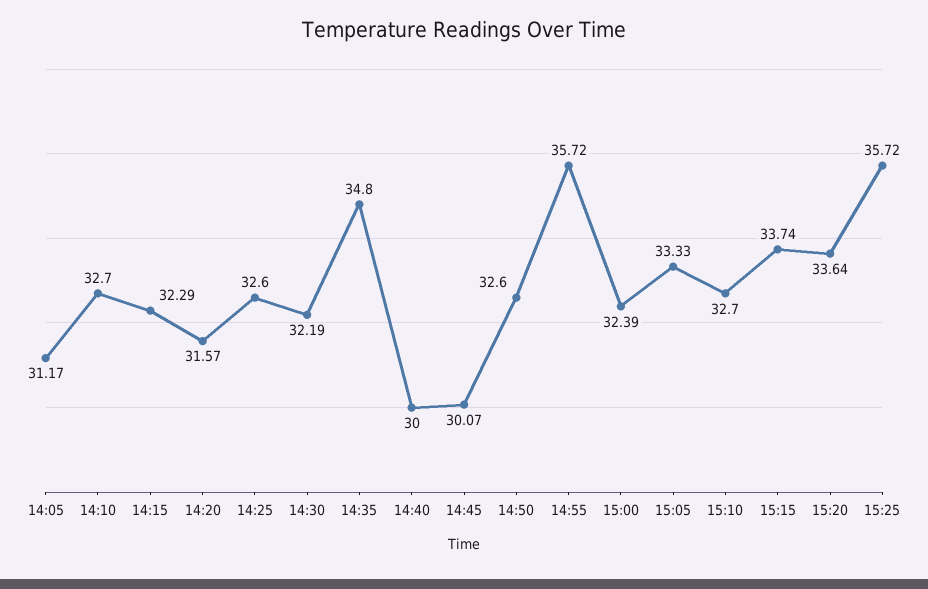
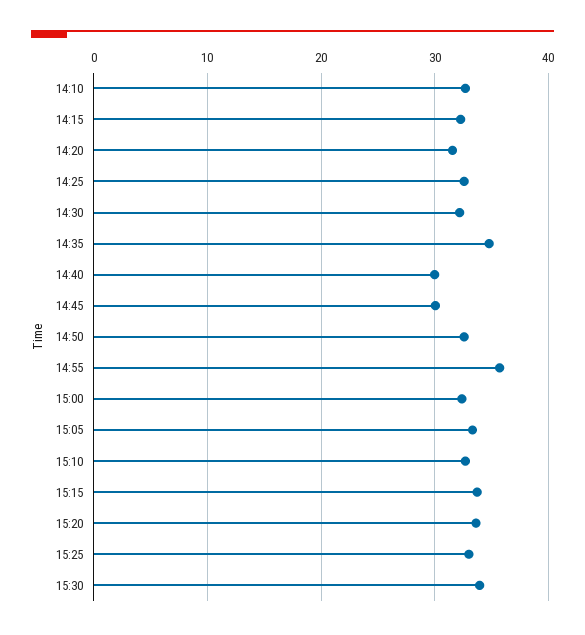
14:05: 31.17 -> none
15:25: 35.72 -> 33
15:30: none -> 34

